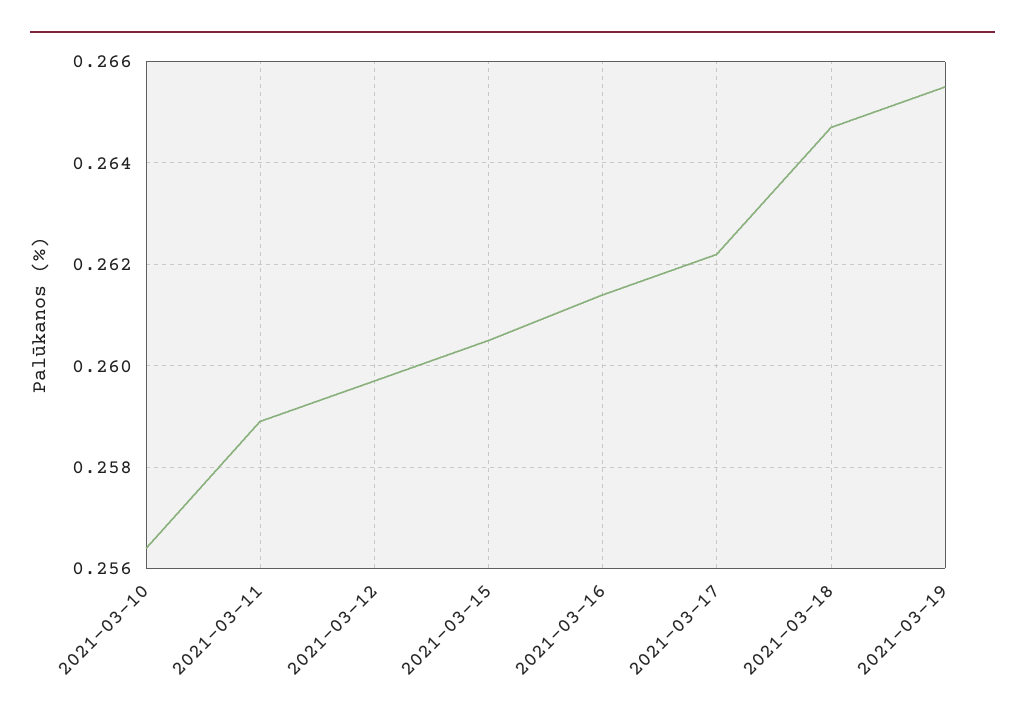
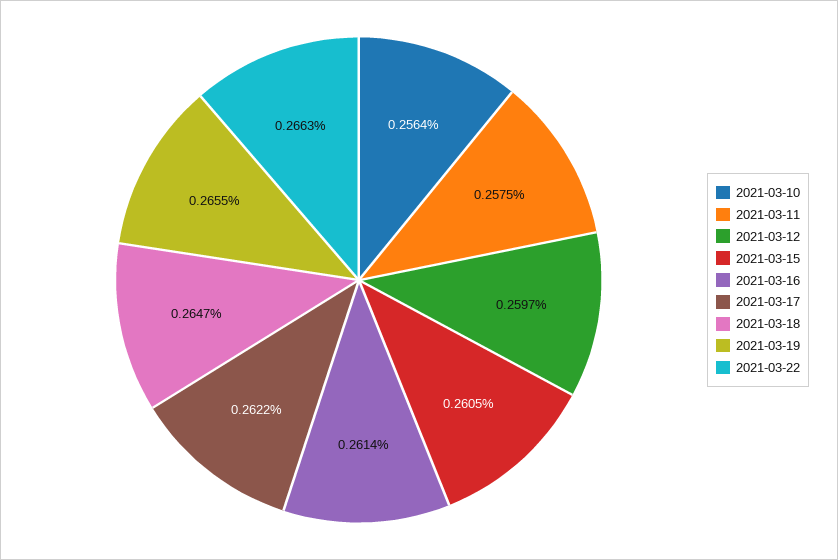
2021-03-11: 0.259 -> 0.2575
2021-03-22: none -> 0.2663

